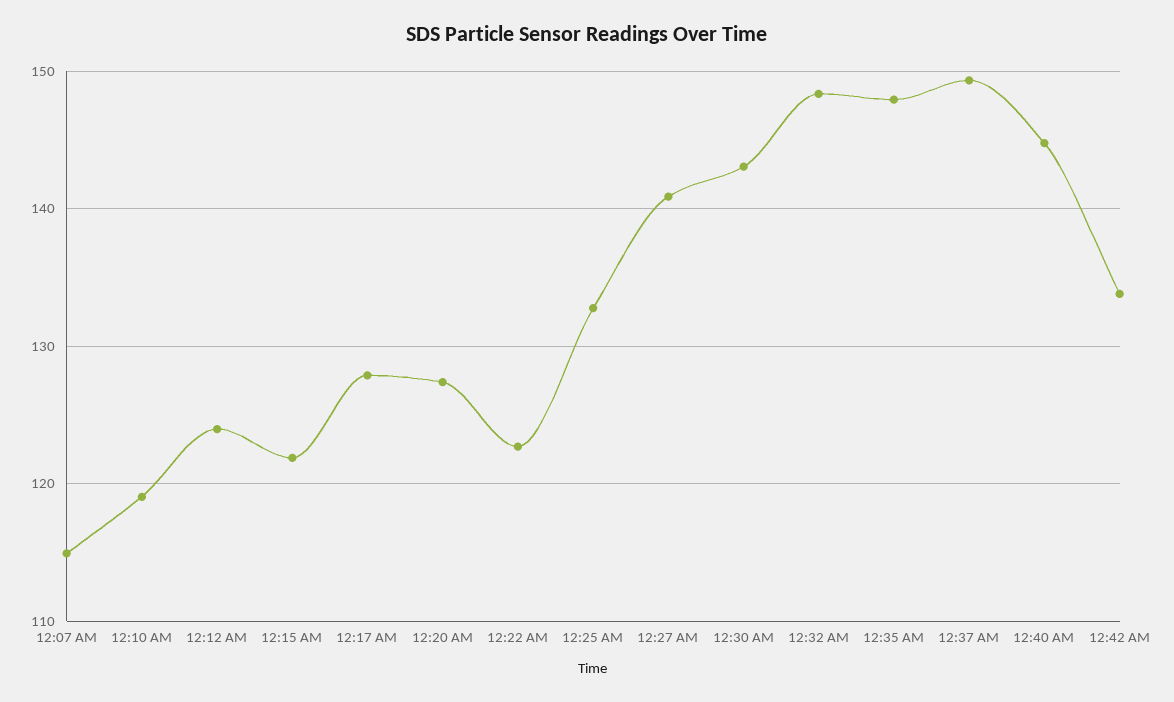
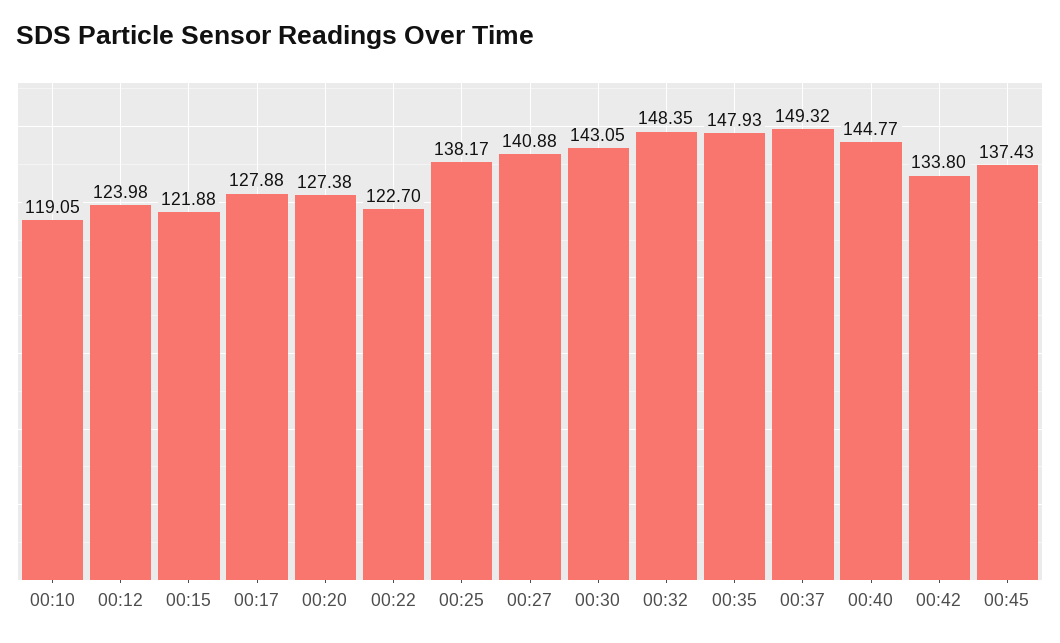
12:07 AM: 115 -> none
12:25 AM: 133 -> 138.17
00:45: none -> 137.43

